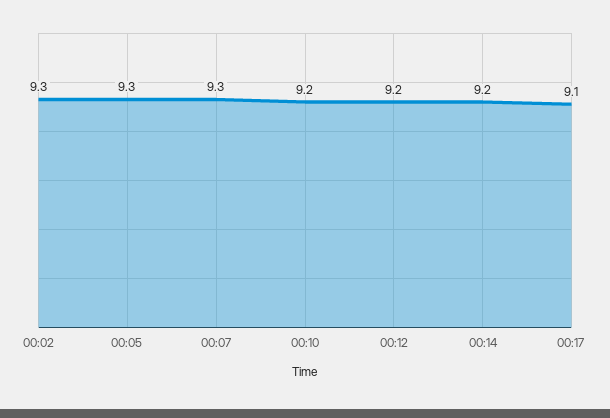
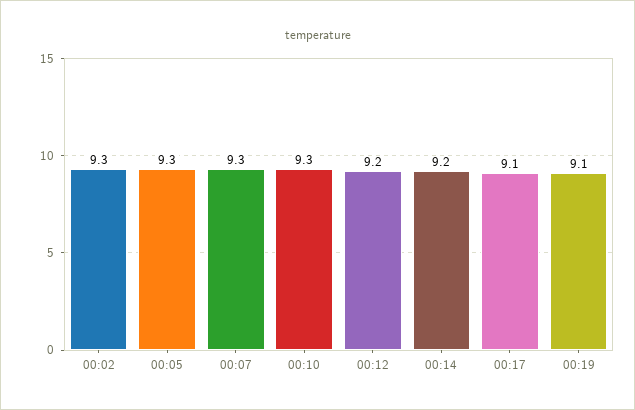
00:10: 9.2 -> 9.3
00:19: none -> 9.1

